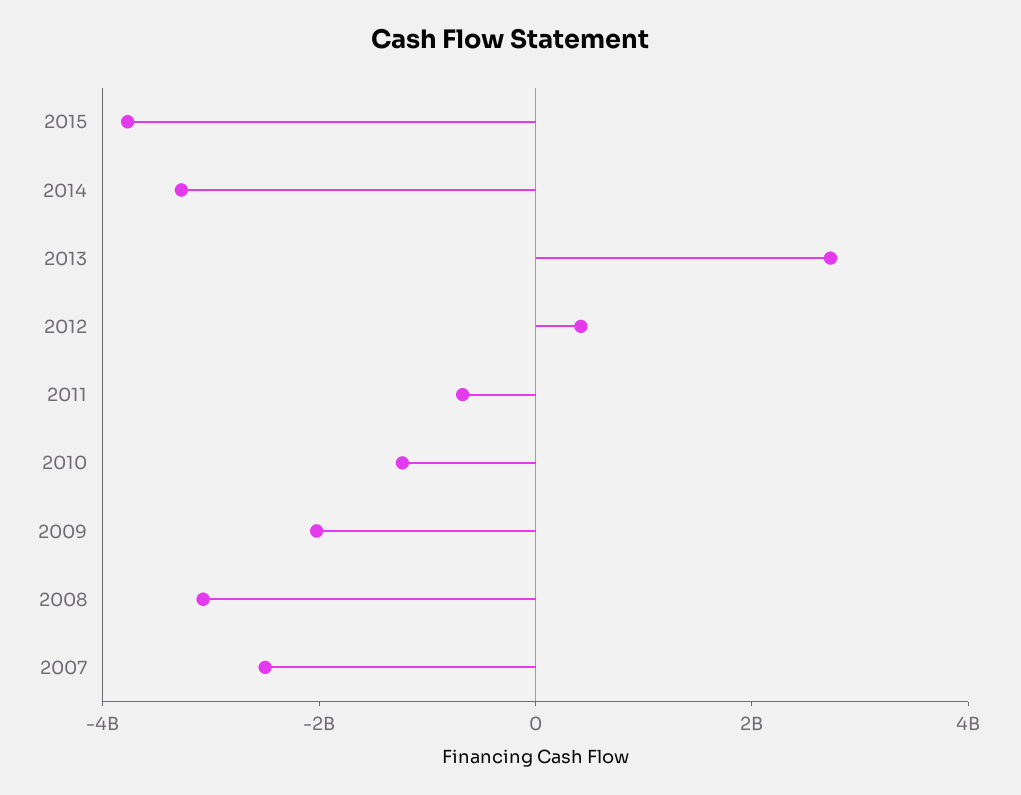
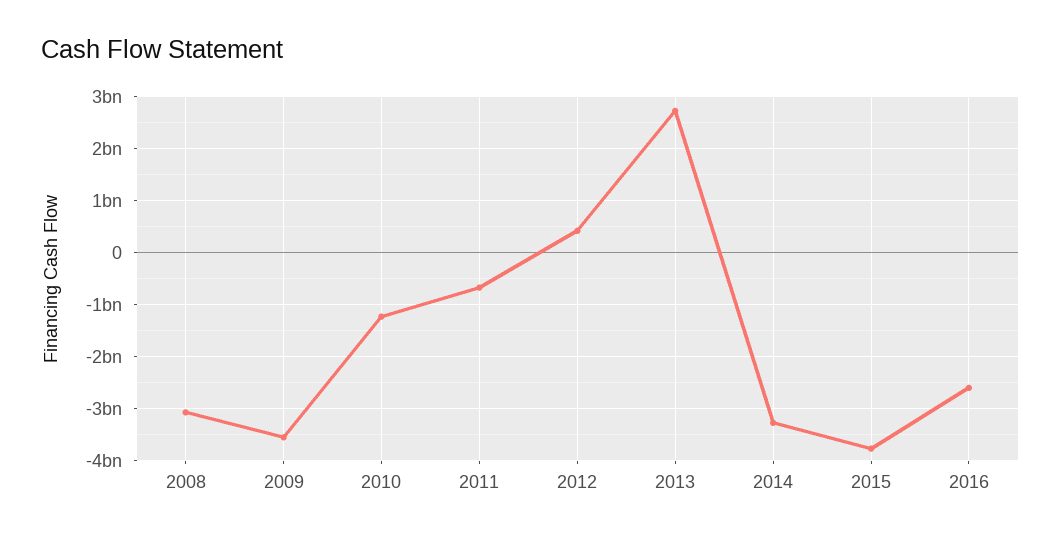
2009: -2000000000 -> -3600000000
2007: -2500000000 -> none
2016: none -> -2600000000

